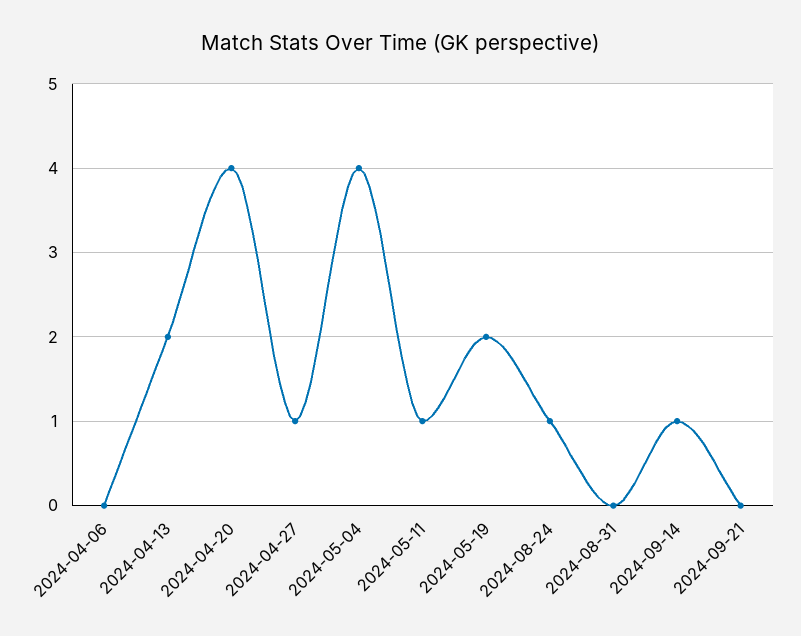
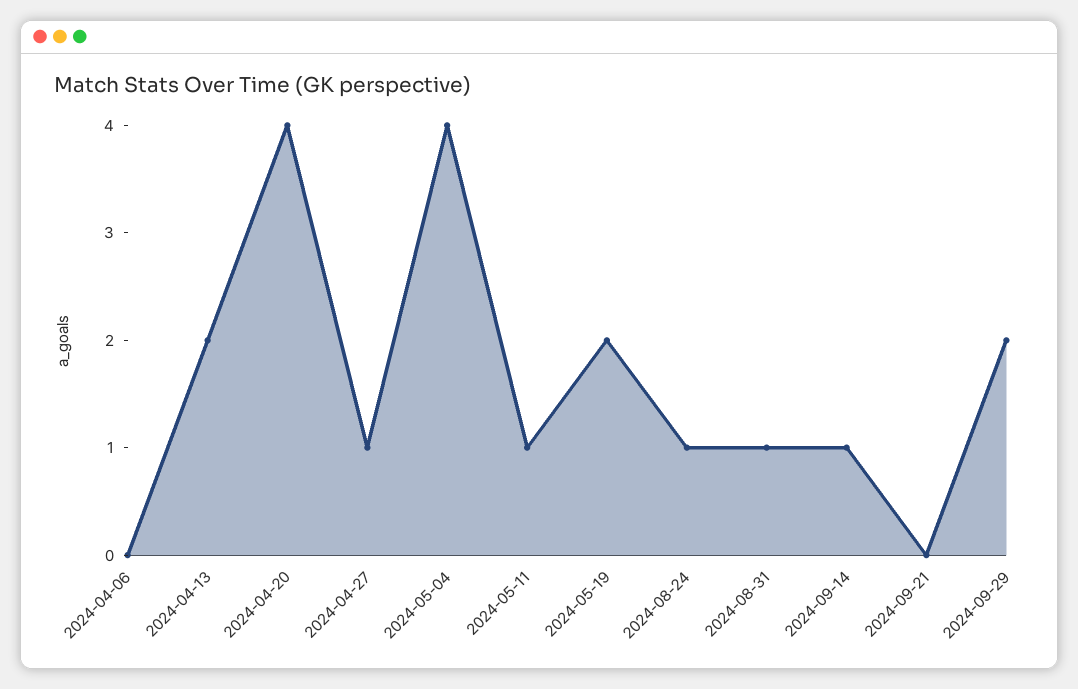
2024-08-31: 0 -> 1
2024-09-29: none -> 2

